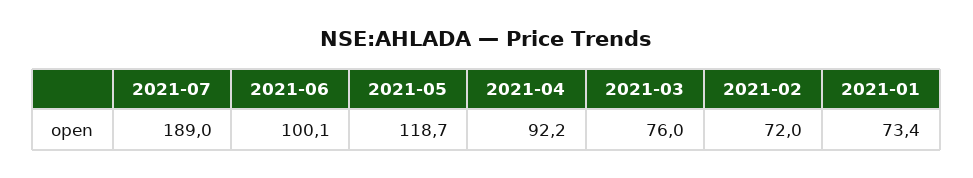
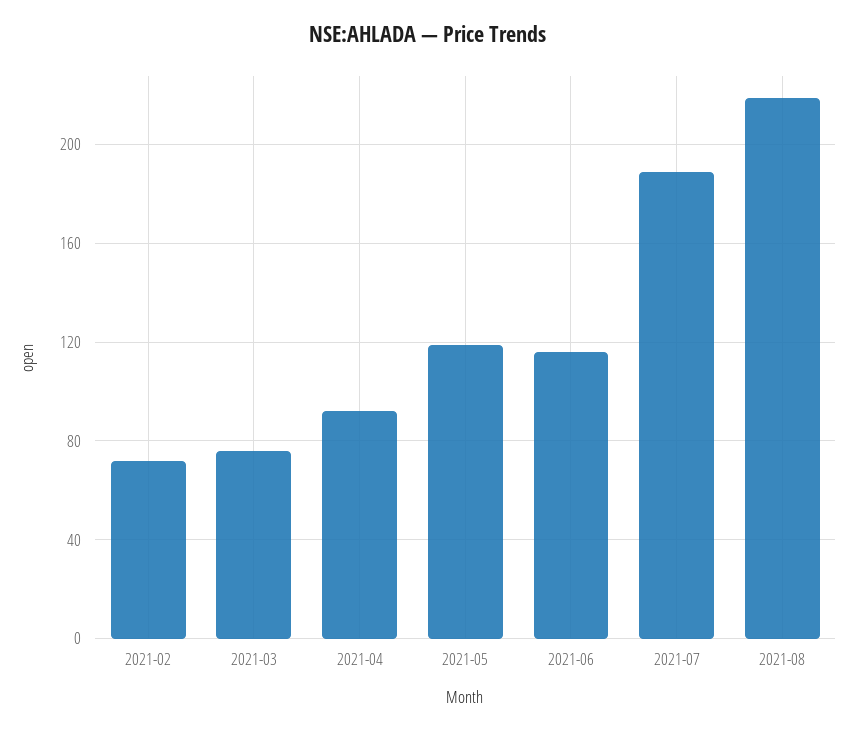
2021-06: 100.1 -> 115
2021-01: 73.4 -> none
2021-08: none -> 220

